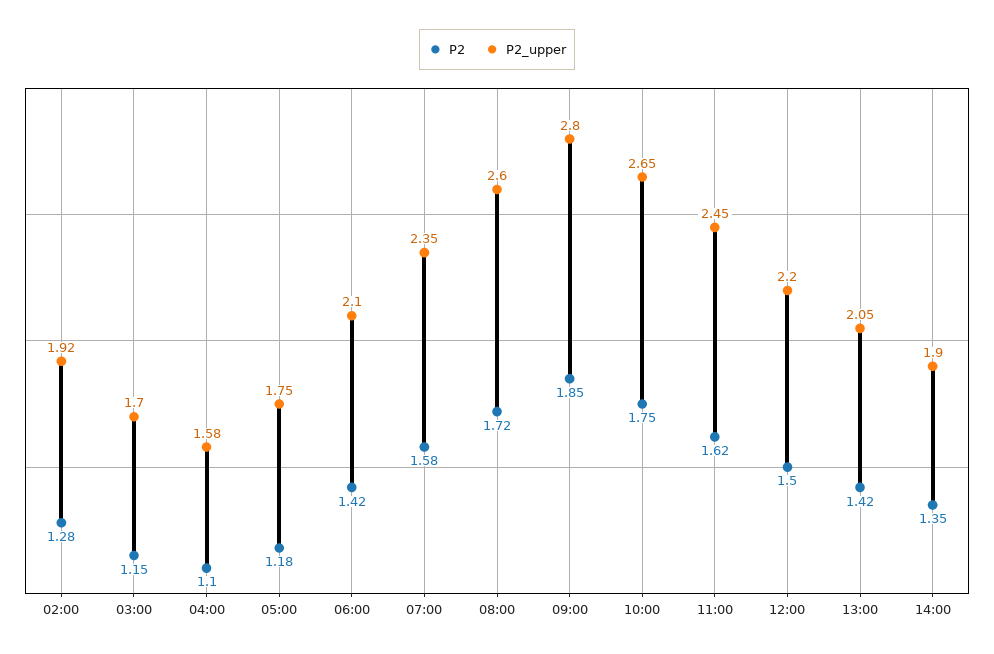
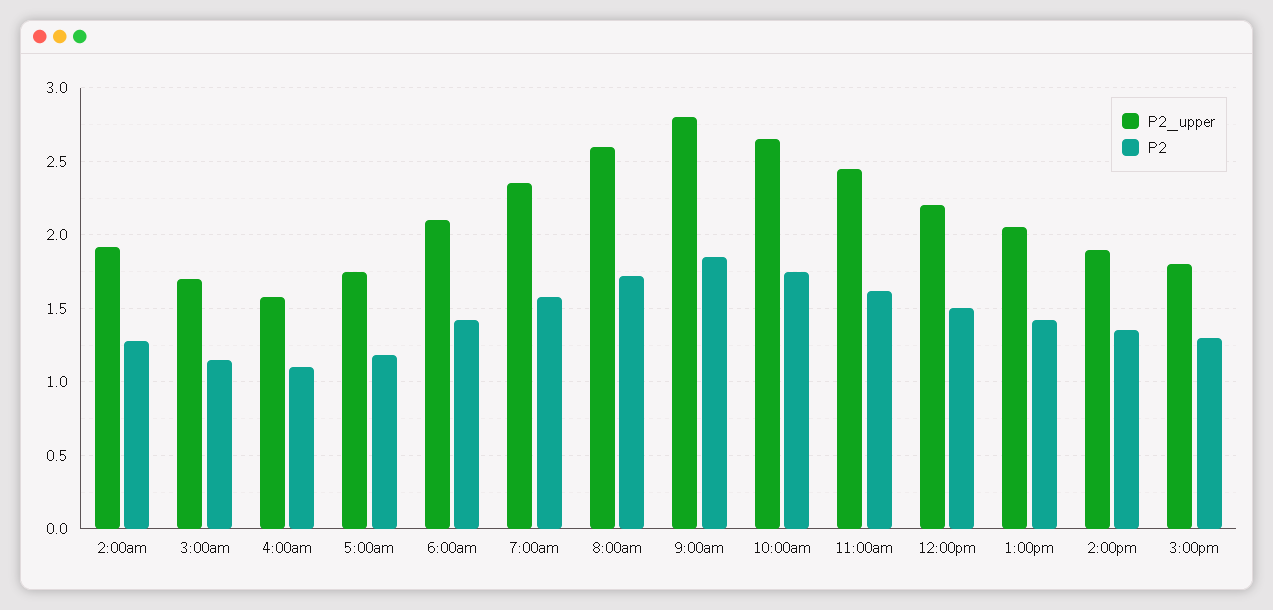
P2_upper, 3:00pm: none -> 1.8
P2, 3:00pm: none -> 1.3

